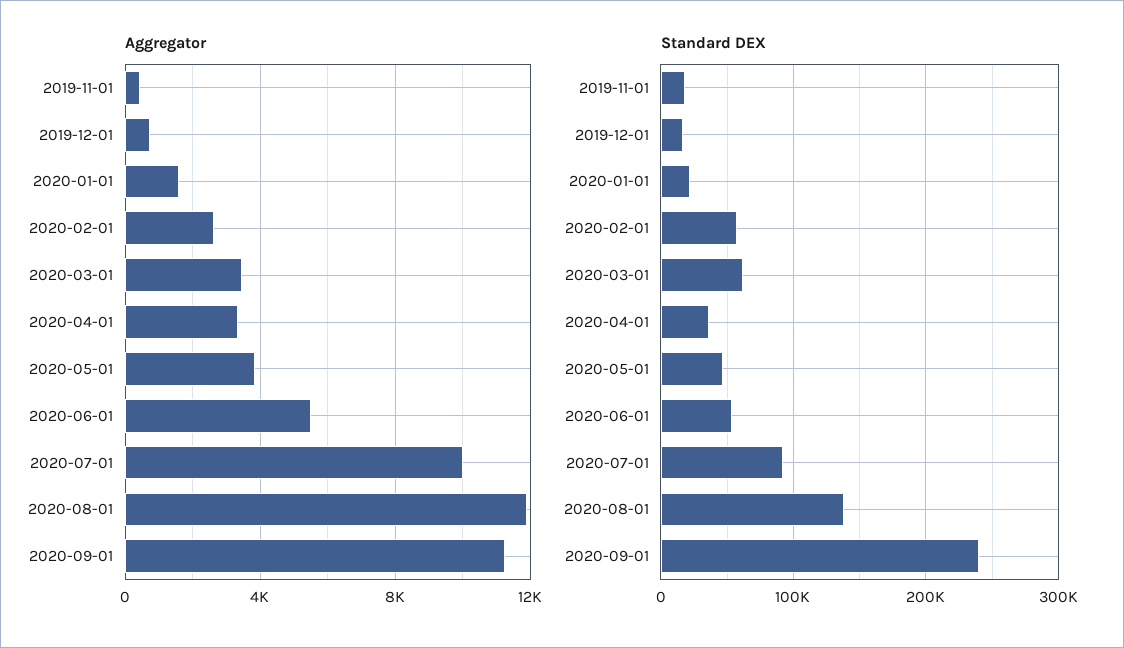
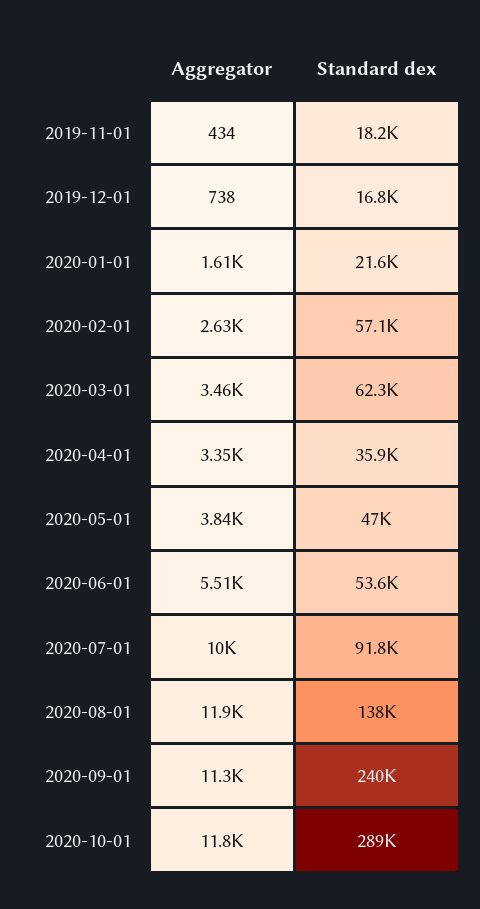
Aggregator, 2020-10-01: none -> 11800
Standard DEX, 2020-10-01: none -> 289000

